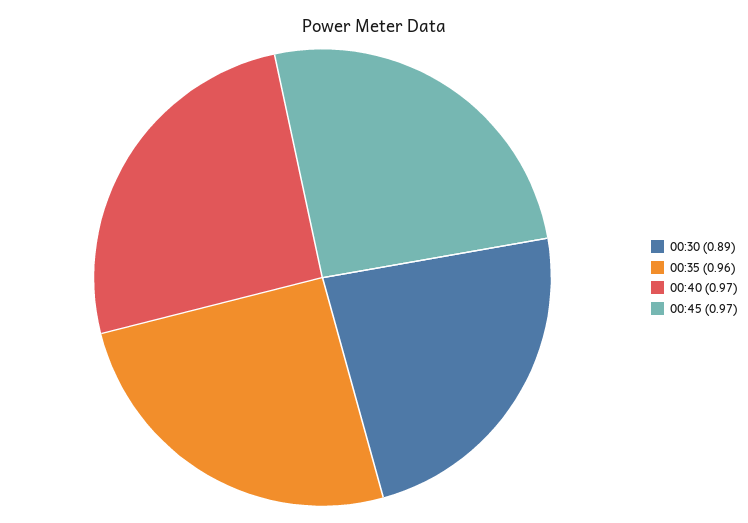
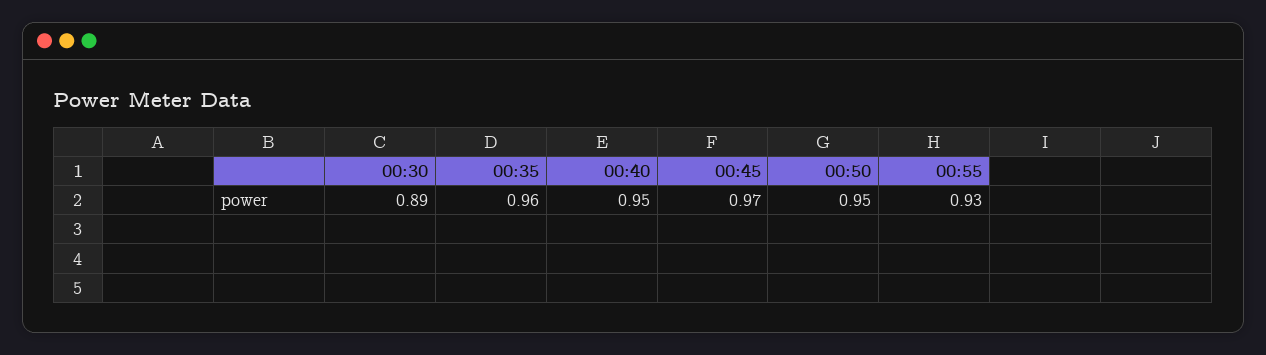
00:40: 0.97 -> 0.95
00:50: none -> 0.95
00:55: none -> 0.93

